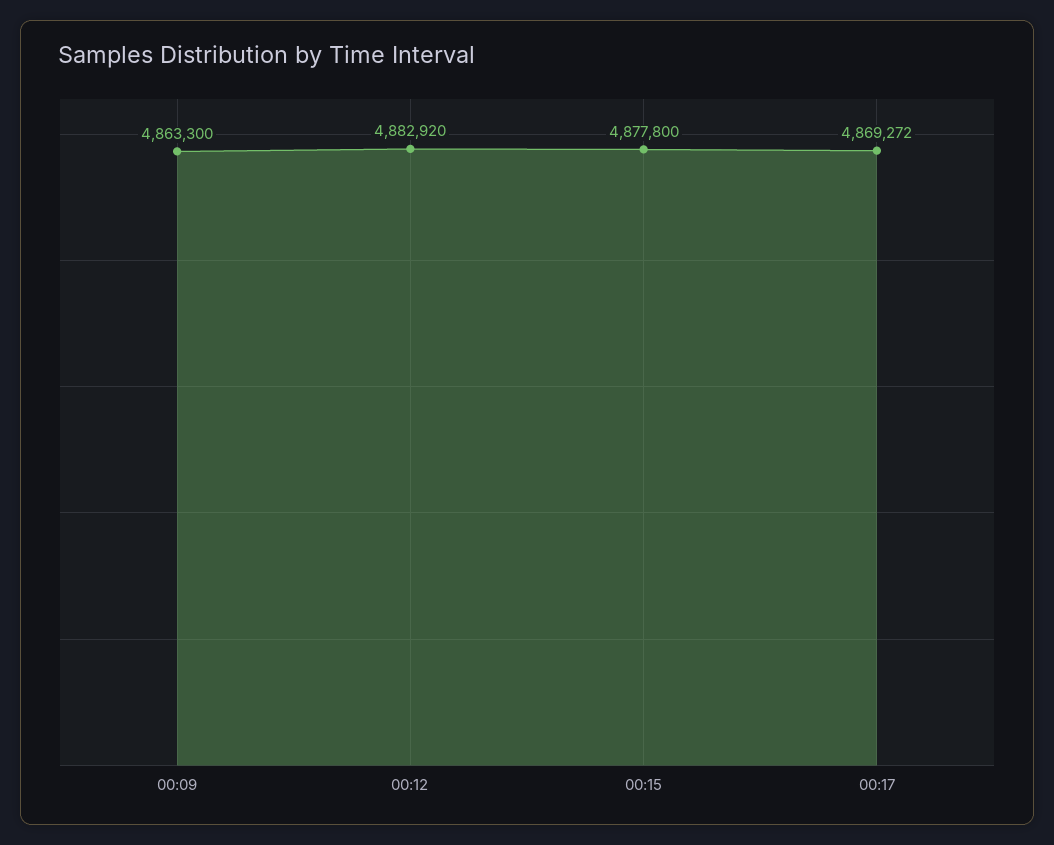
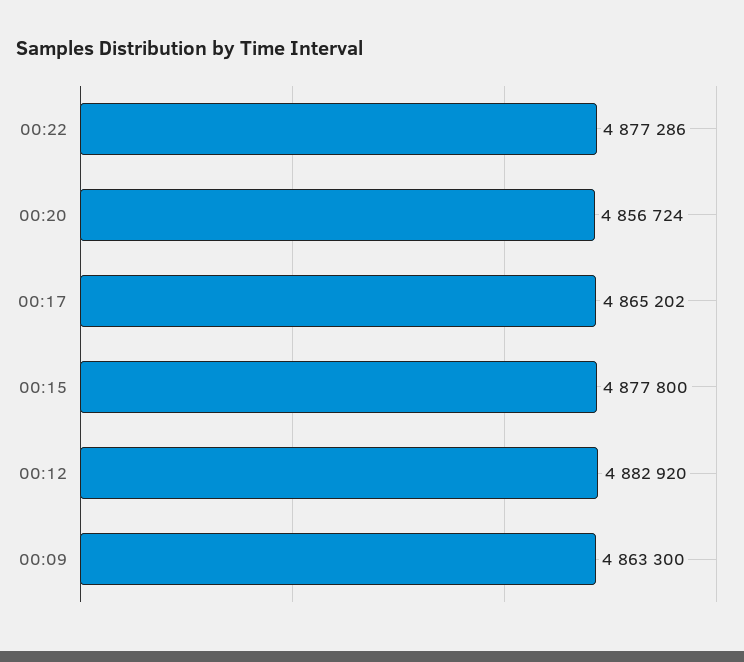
00:17: 4869272 -> 4865202
00:22: none -> 4877286
00:20: none -> 4856724

